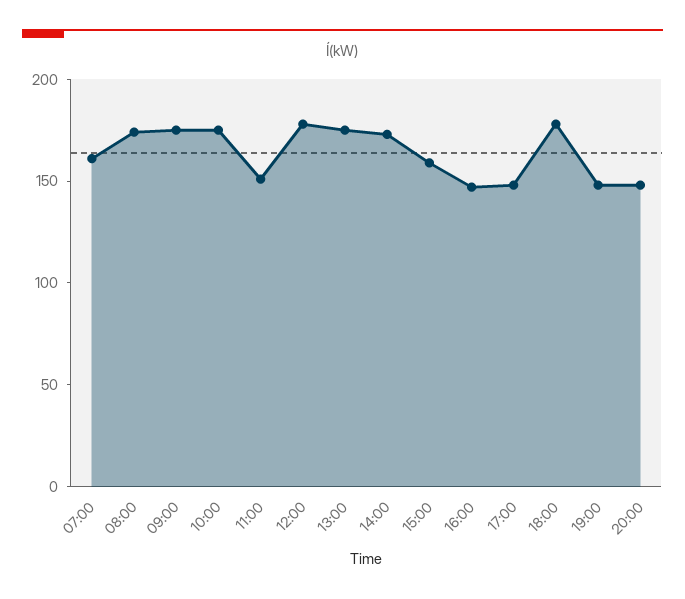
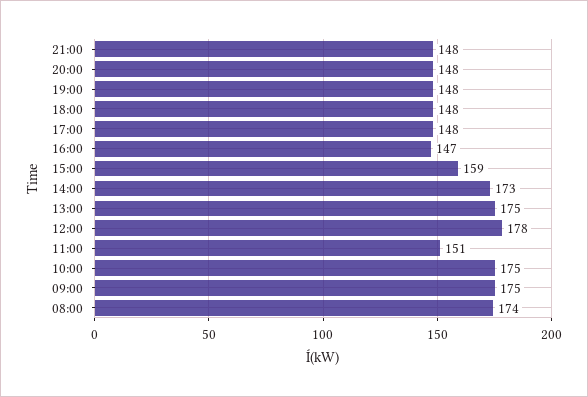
07:00: 160 -> none
18:00: 180 -> 148
21:00: none -> 148

